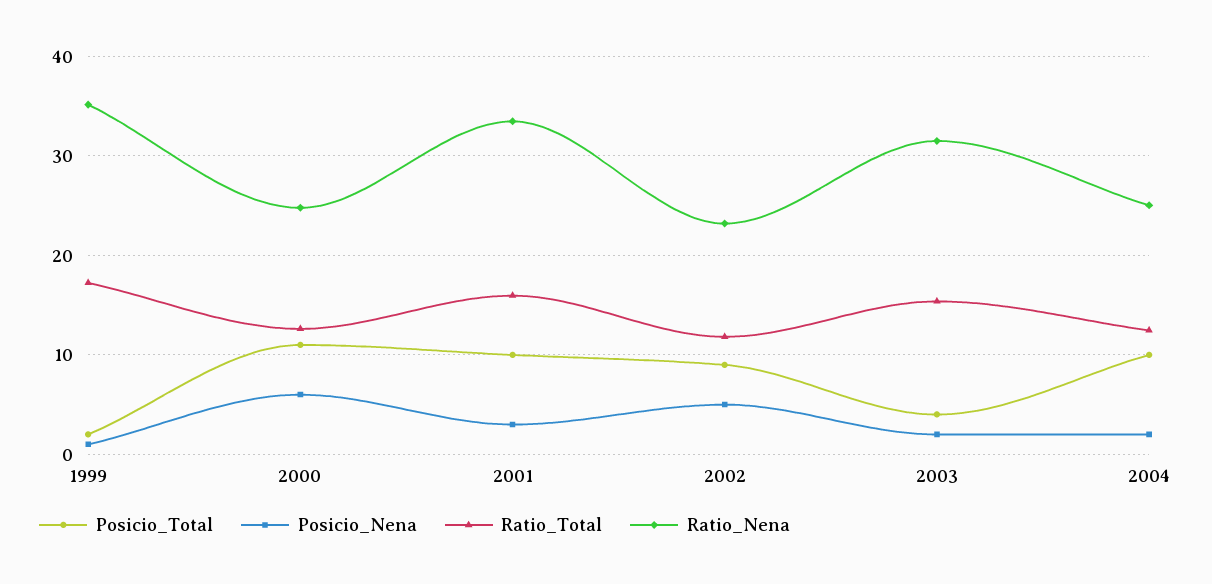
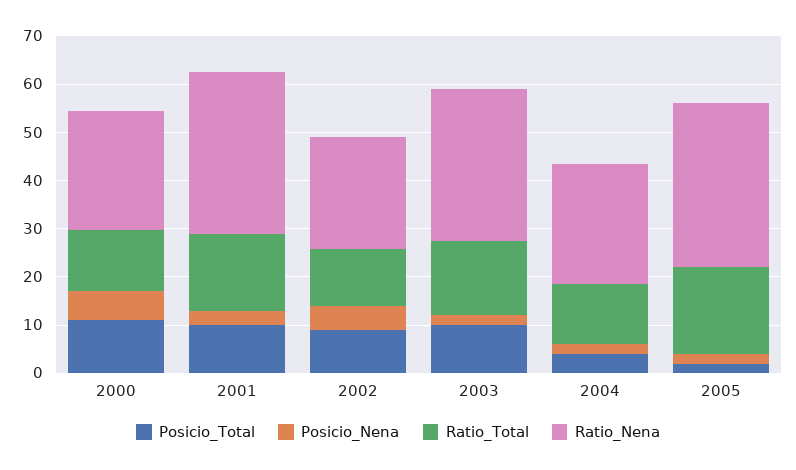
Posicio_Total, 1999: 2 -> none
Posicio_Nena, 1999: 1 -> none
Ratio_Total, 1999: 17 -> none
Ratio_Nena, 1999: 35 -> none
Posicio_Total, 2003: 4 -> 10
Posicio_Total, 2004: 10 -> 4
Posicio_Total, 2005: none -> 2
Posicio_Nena, 2005: none -> 2
Ratio_Total, 2005: none -> 18
Ratio_Nena, 2005: none -> 34

